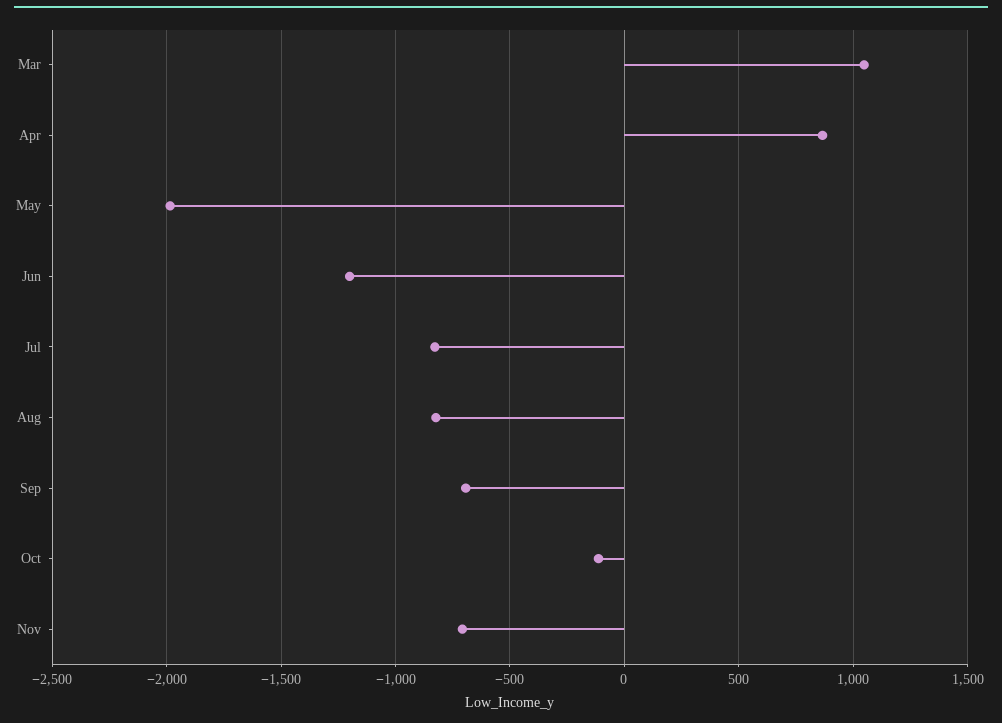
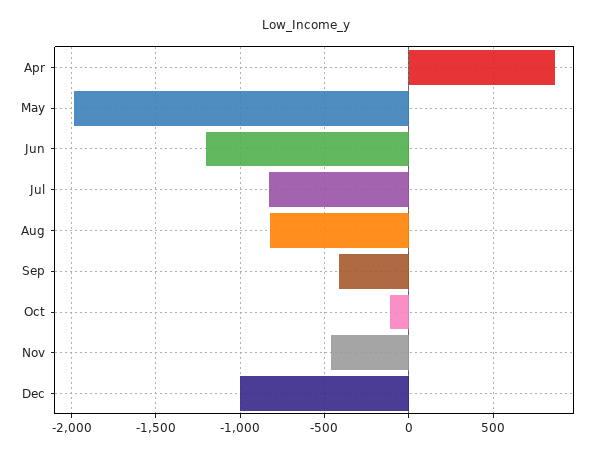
Mar: 1050 -> none
Sep: -700 -> -400
Nov: -700 -> -450
Dec: none -> -1000

